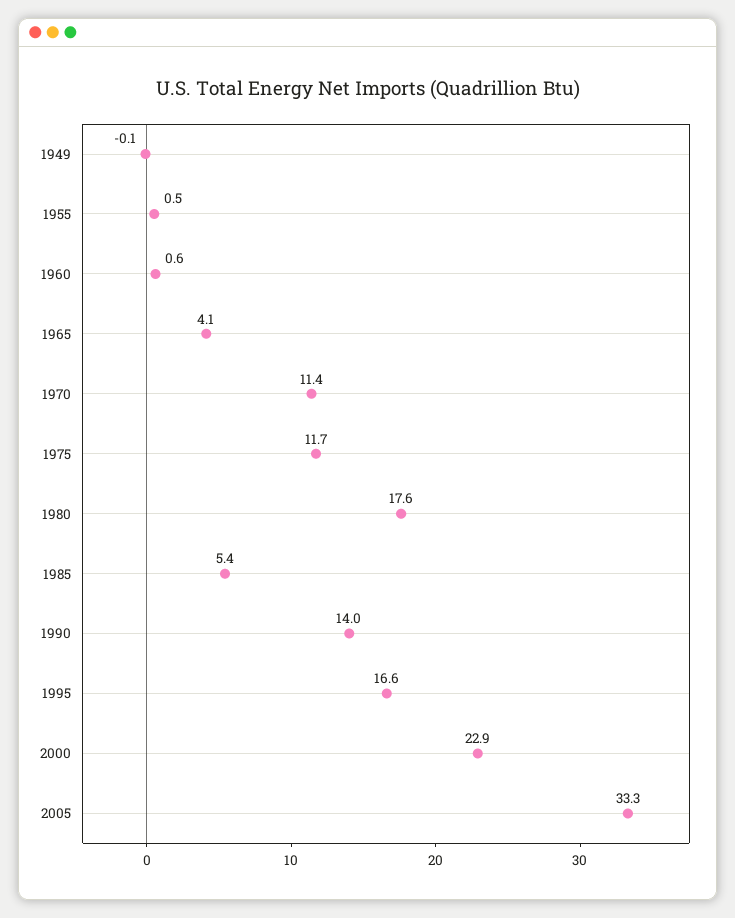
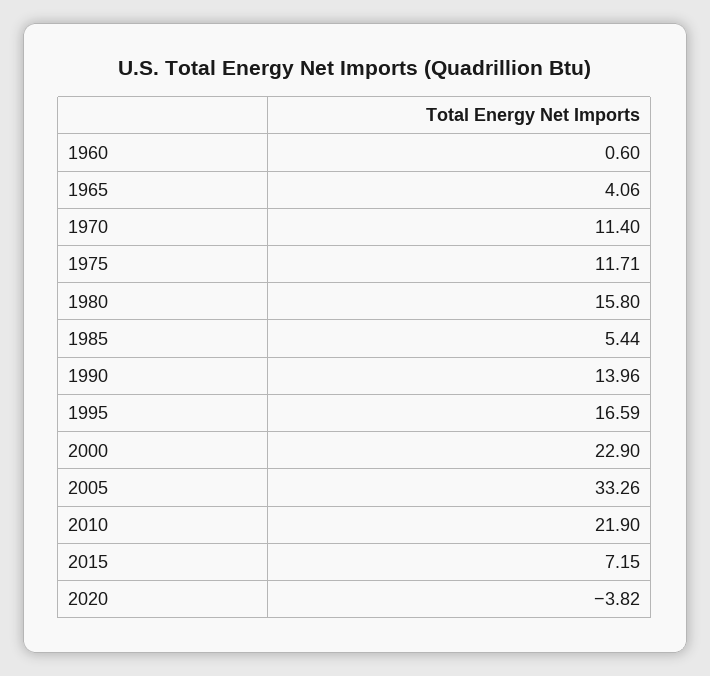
1949: -0.1 -> none
1955: 0.5 -> none
1980: 17.6 -> 15.8
2010: none -> 21.9
2015: none -> 7.15
2020: none -> -3.82

